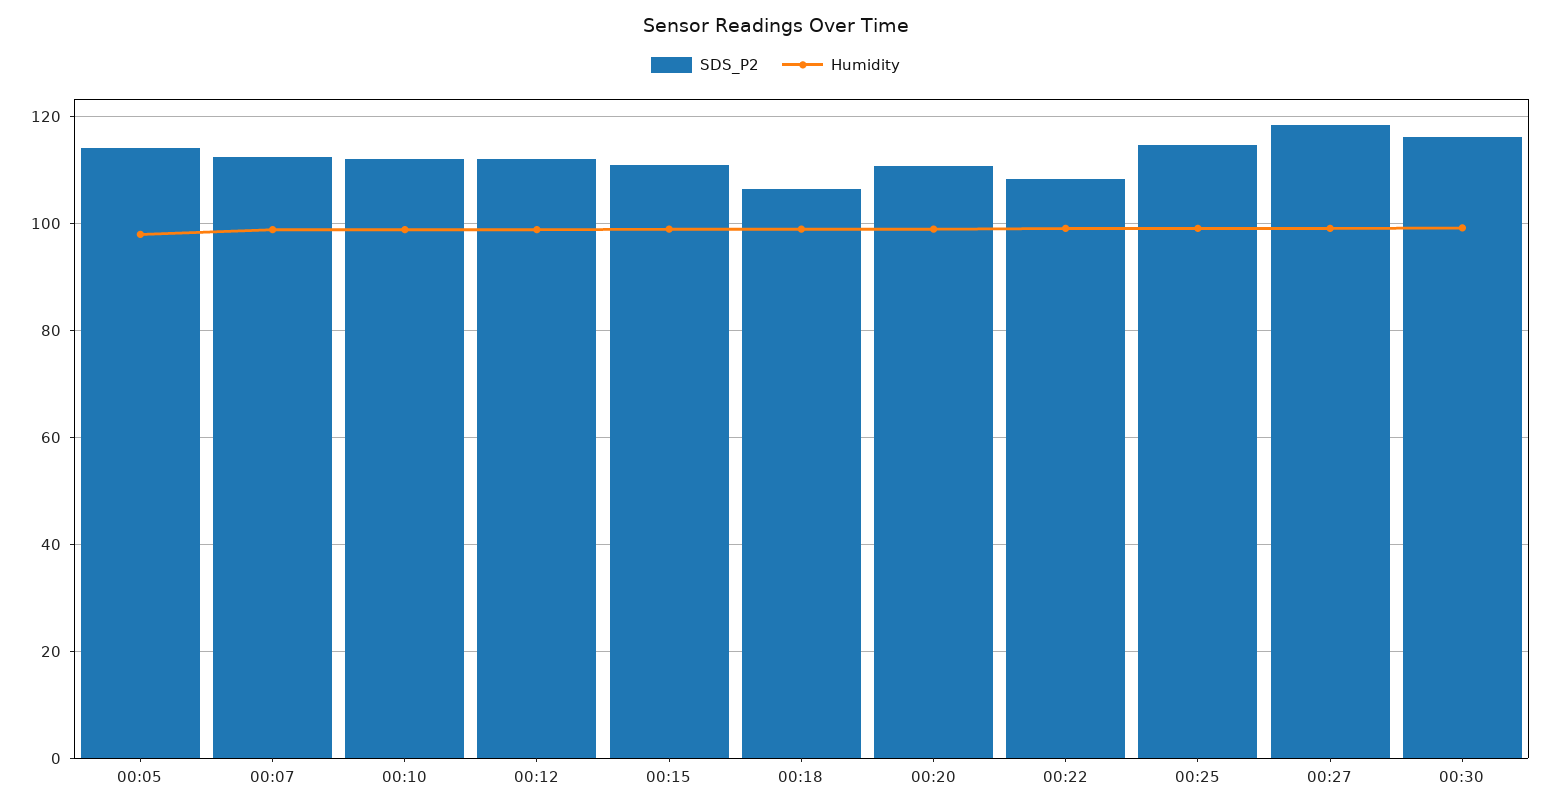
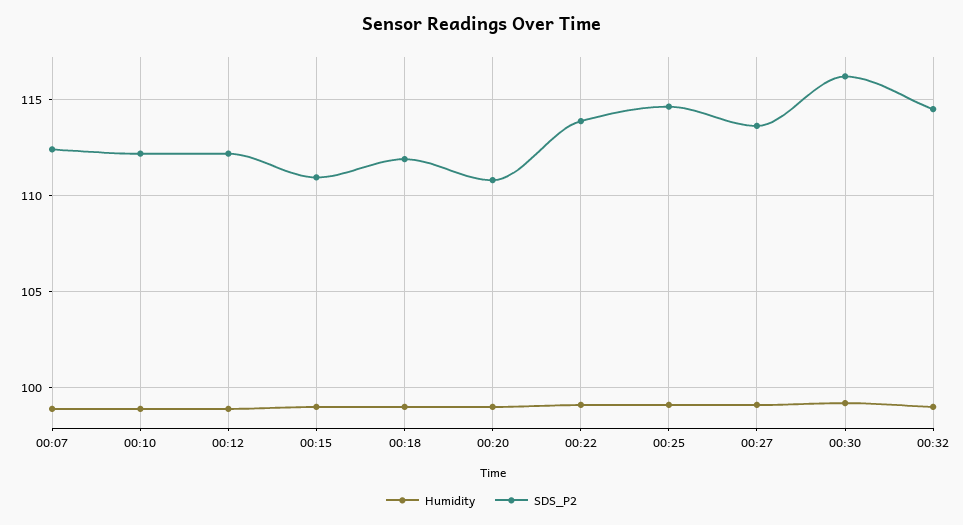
SDS_P2, 00:05: 114 -> none
Humidity, 00:05: 98 -> none
SDS_P2, 00:18: 106 -> 112
SDS_P2, 00:22: 108 -> 114
SDS_P2, 00:27: 118 -> 113.5
Humidity, 00:32: none -> 99
SDS_P2, 00:32: none -> 114.5

